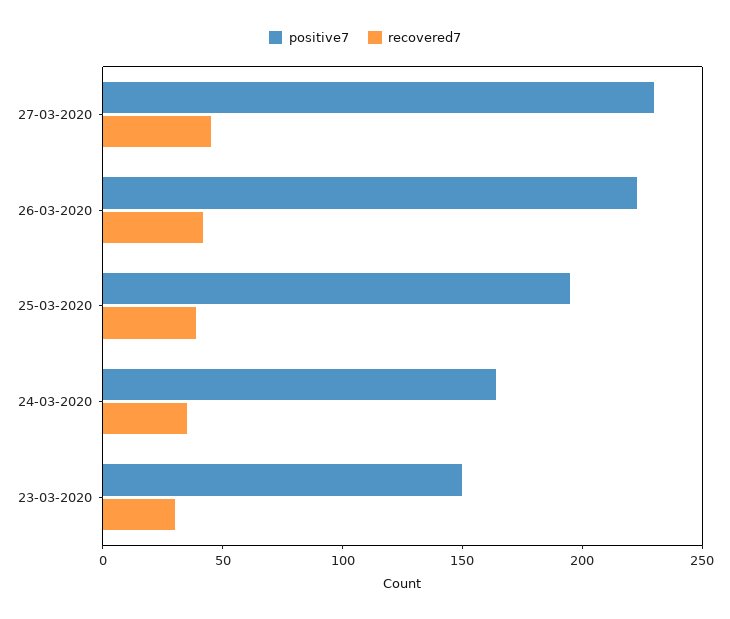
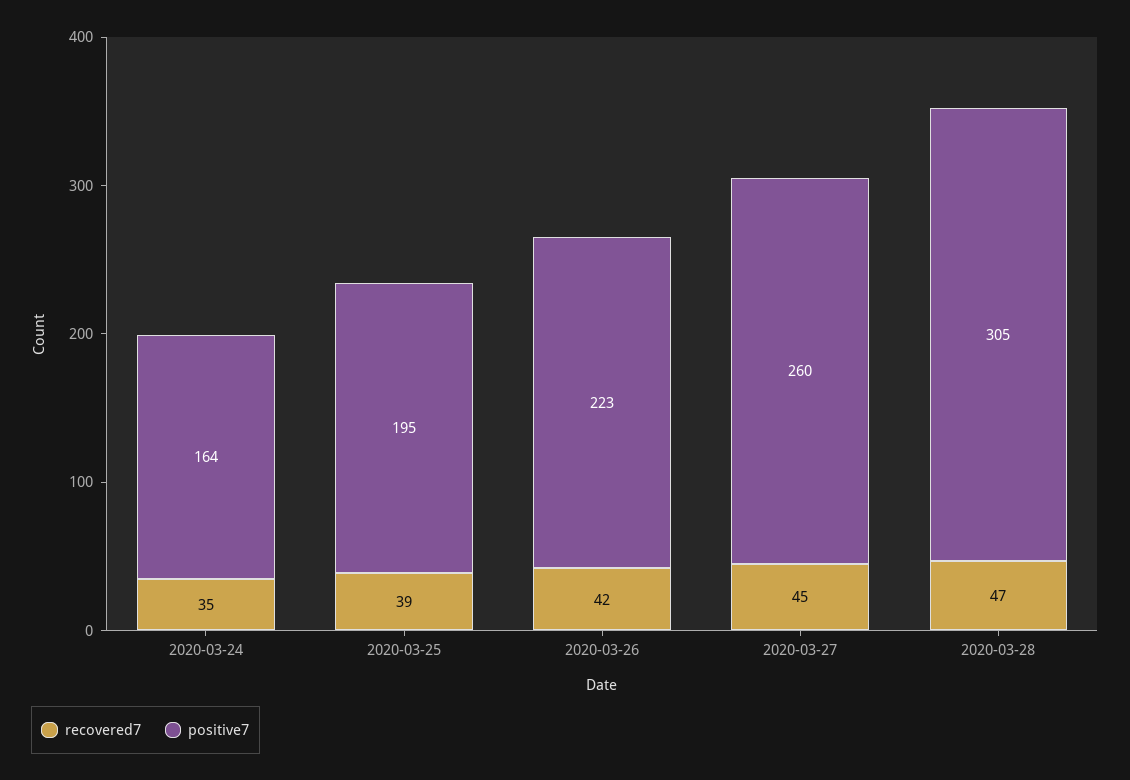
positive7, 27-03-2020: 230 -> 260
positive7, 23-03-2020: 150 -> none
recovered7, 23-03-2020: 30 -> none
recovered7, 2020-03-28: none -> 47
positive7, 2020-03-28: none -> 305

